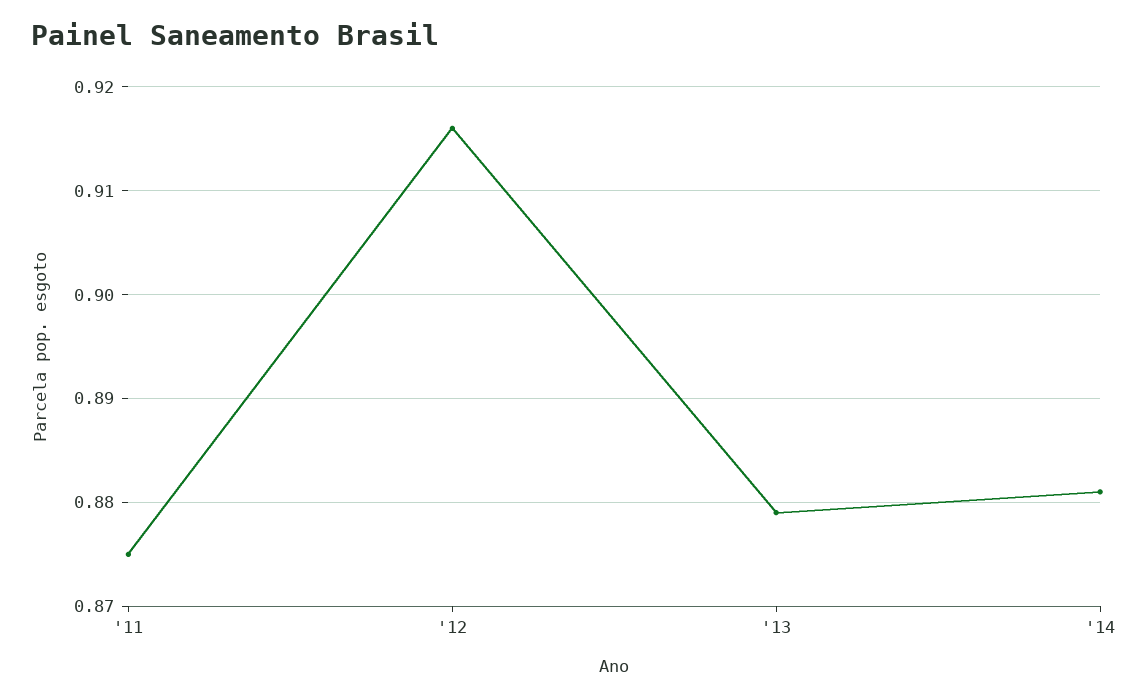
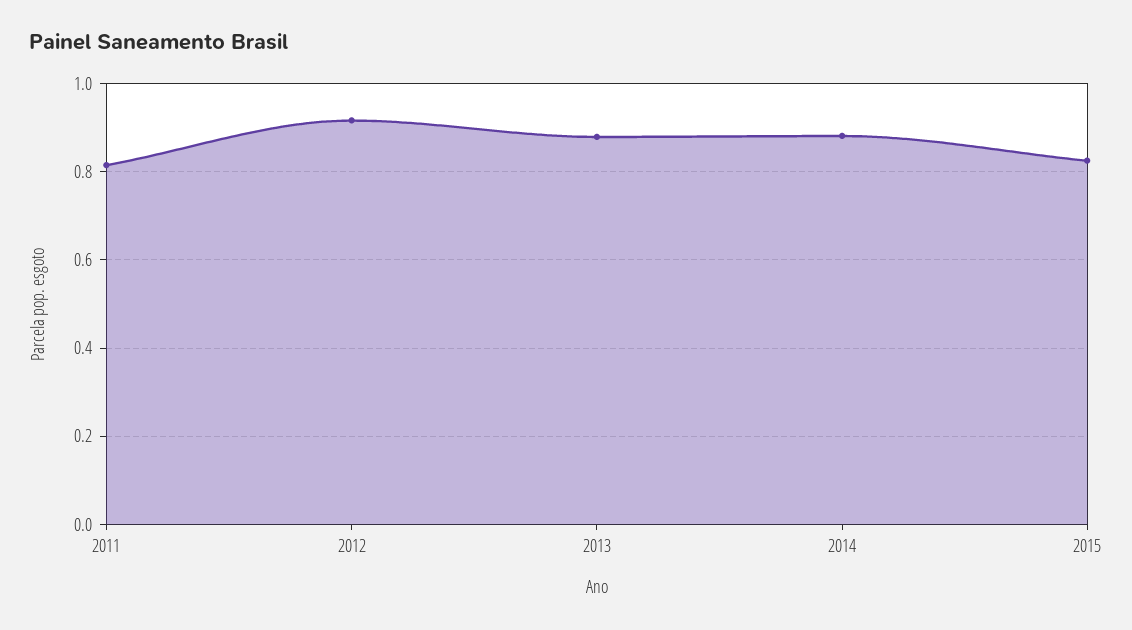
'11: 0.875 -> 0.82
2015: none -> 0.82

